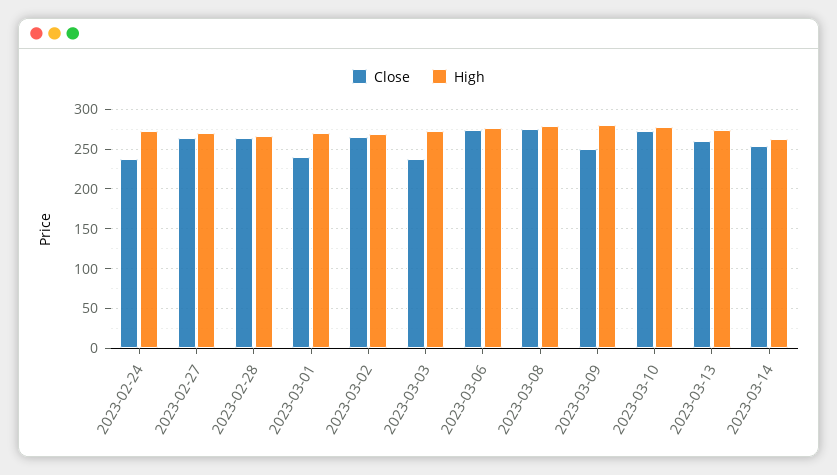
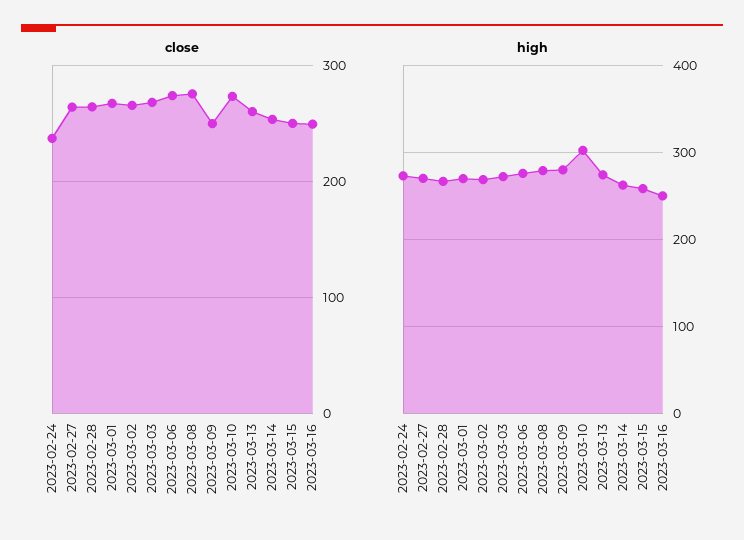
Close, 2023-03-01: 240 -> 270
Close, 2023-03-03: 240 -> 270
High, 2023-03-10: 280 -> 300
Close, 2023-03-15: none -> 250
Close, 2023-03-16: none -> 250
High, 2023-03-15: none -> 260
High, 2023-03-16: none -> 250

